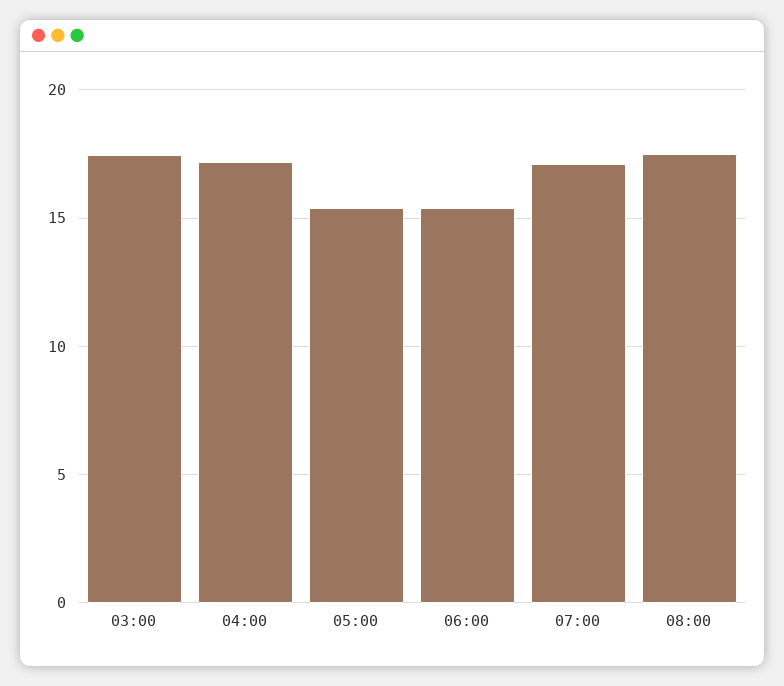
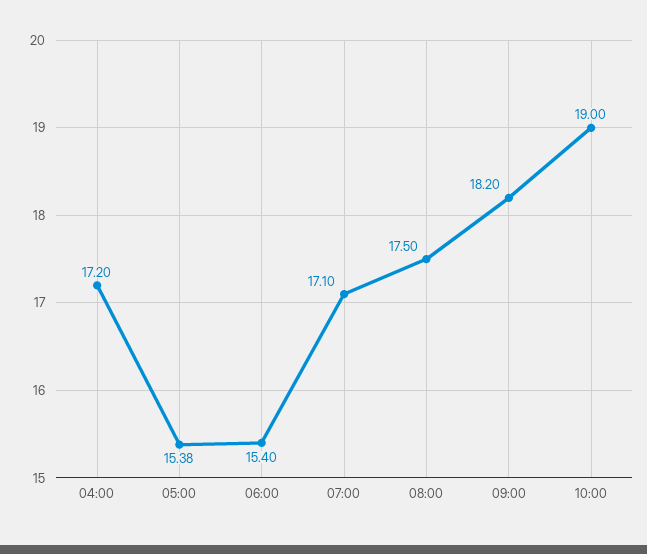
03:00: 17.5 -> none
09:00: none -> 18.2
10:00: none -> 19

